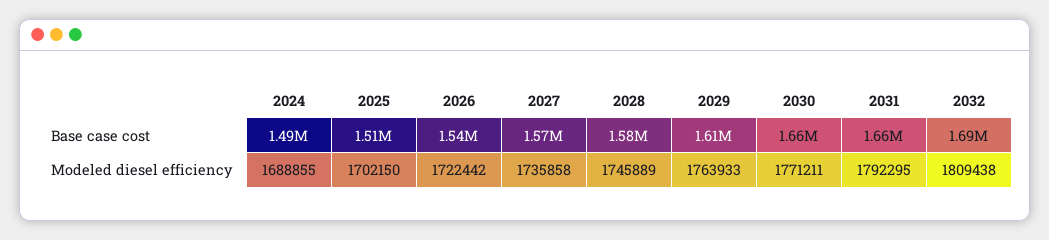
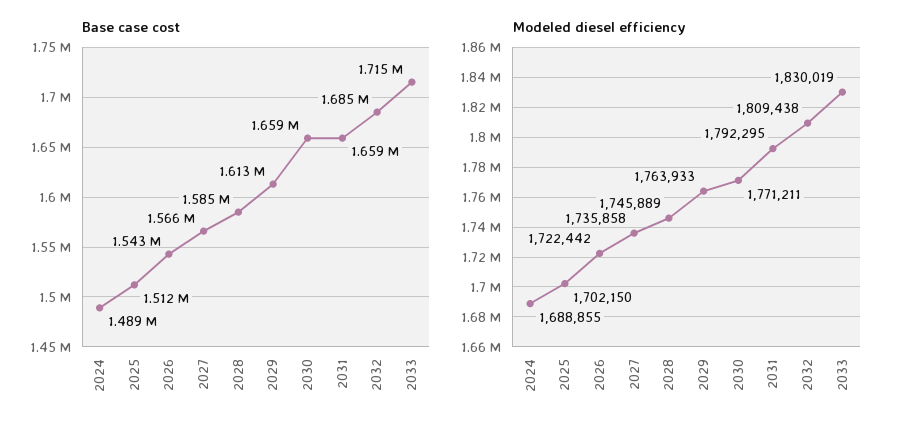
Base case cost, 2033: none -> 1715000
Modeled diesel efficiency, 2033: none -> 1830019

